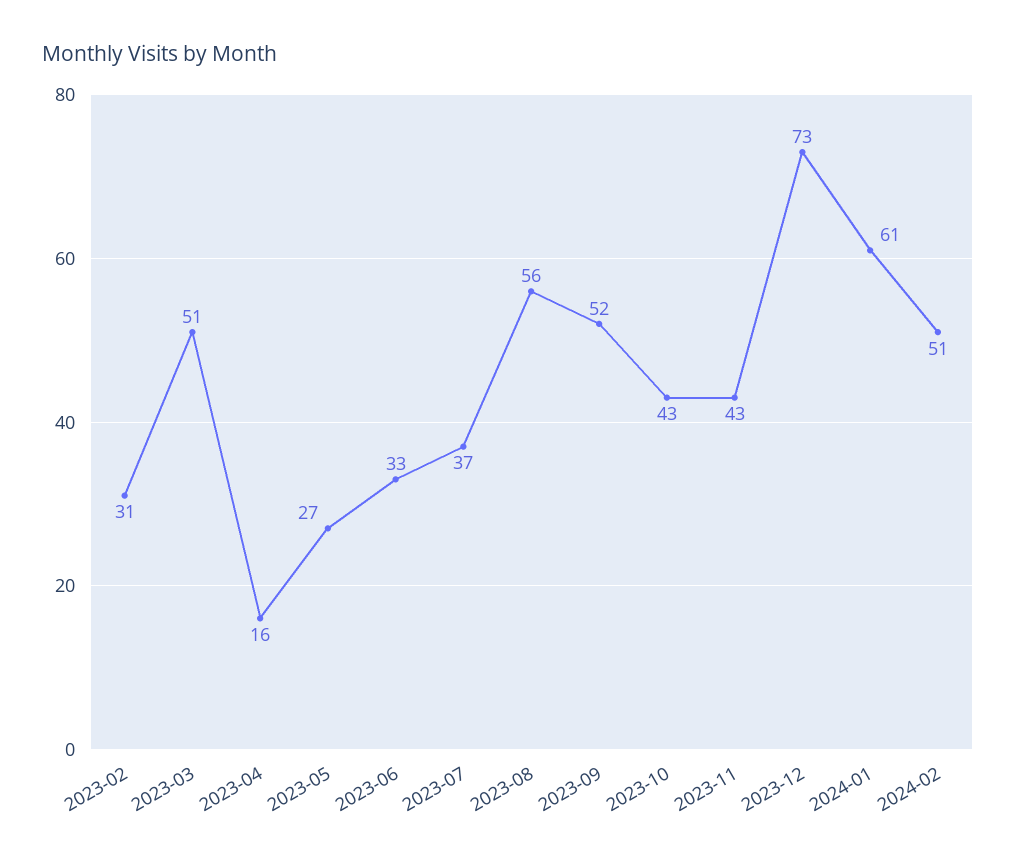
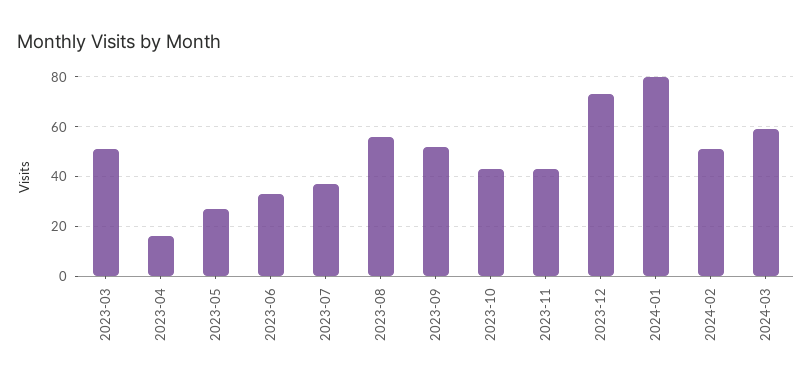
2023-02: 31 -> none
2024-01: 61 -> 80
2024-03: none -> 60

